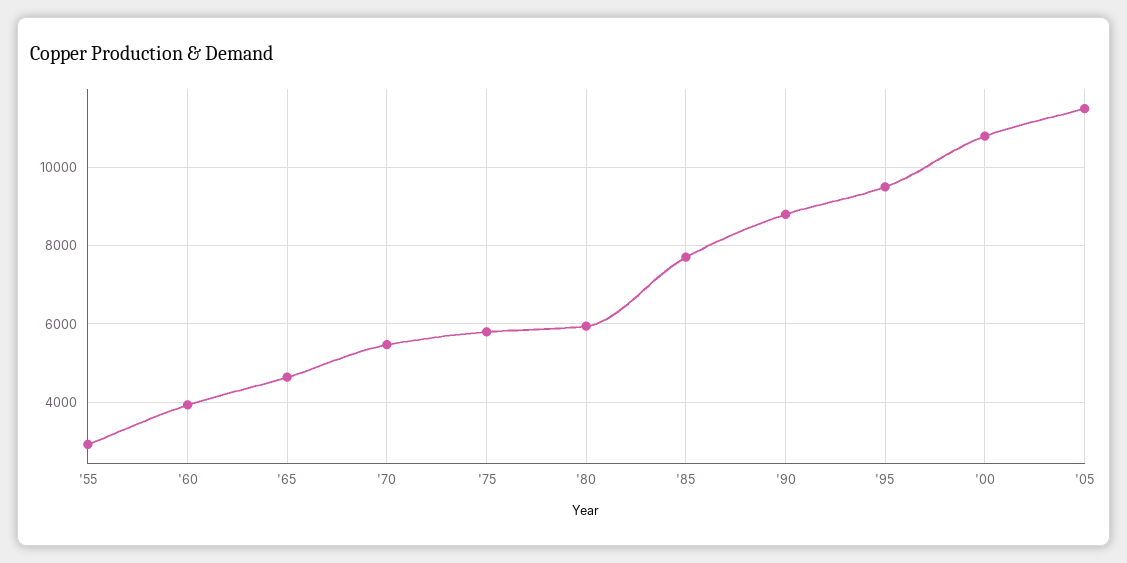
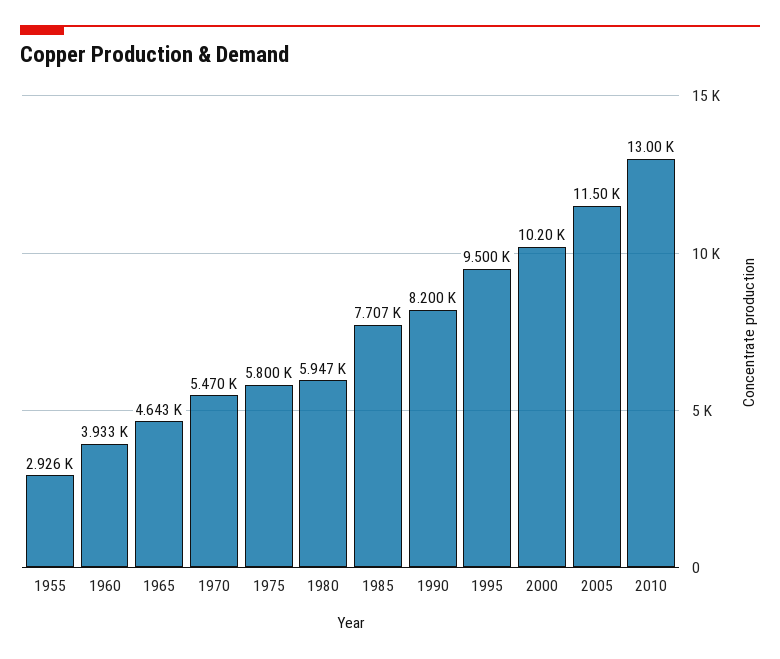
'90: 8800 -> 8200
'00: 10800 -> 10200
2010: none -> 13000

